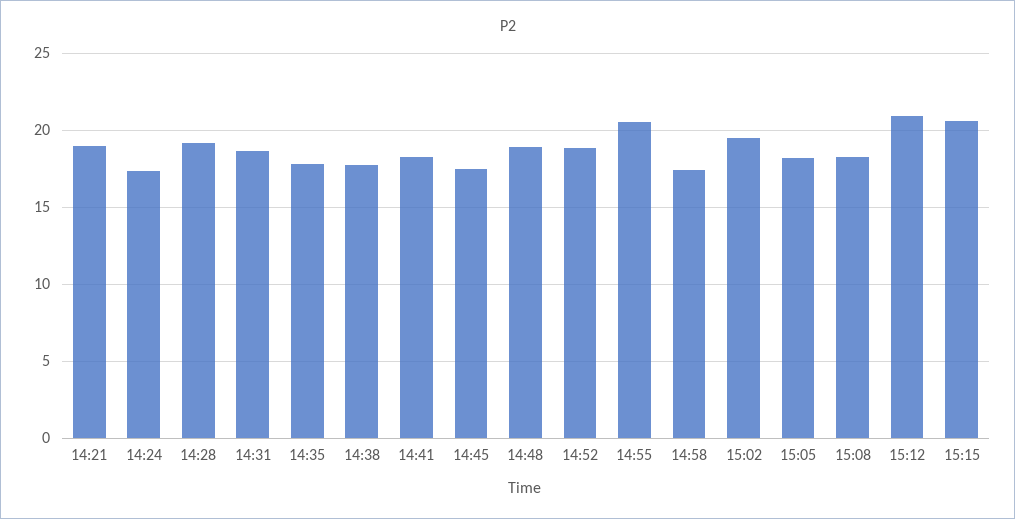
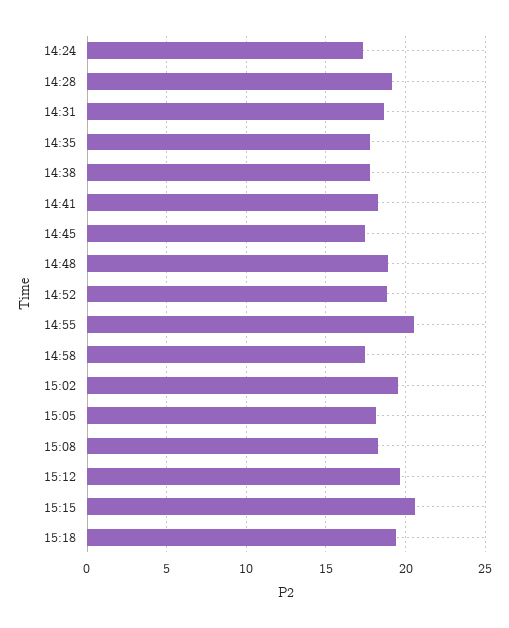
14:21: 19 -> none
15:12: 21 -> 19.5
15:18: none -> 19.5

